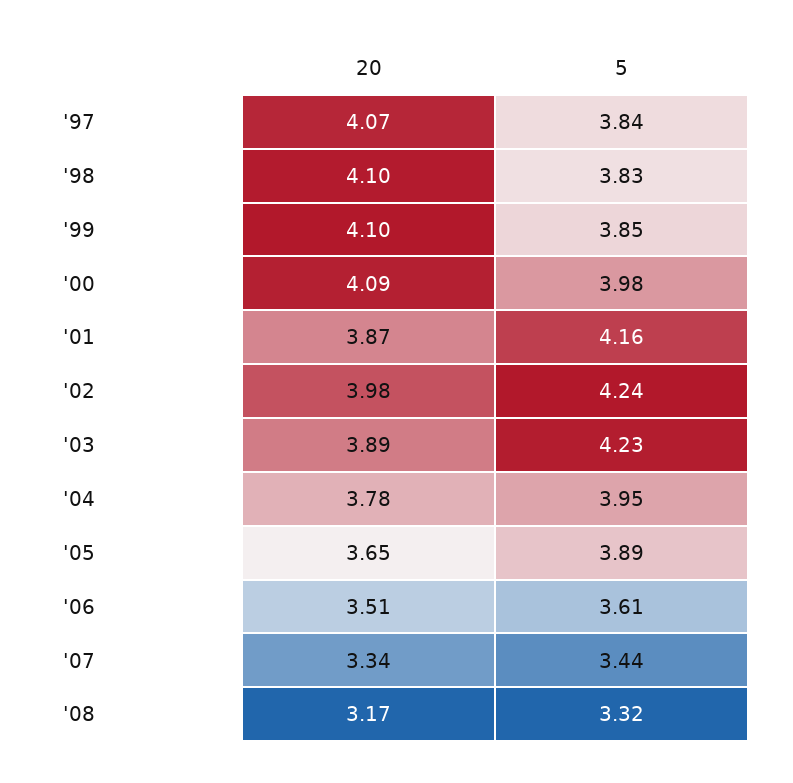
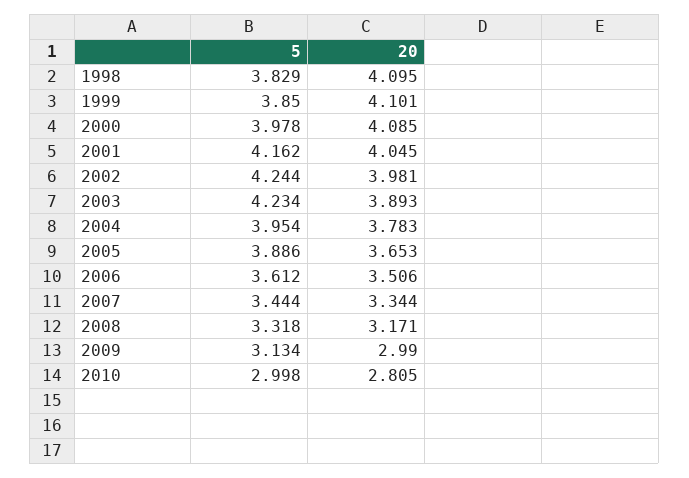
20, '97: 4.07 -> none
5, '97: 3.84 -> none
20, '01: 3.87 -> 4.045
5, 2009: none -> 3.134
20, 2009: none -> 2.99
5, 2010: none -> 2.998
20, 2010: none -> 2.805

